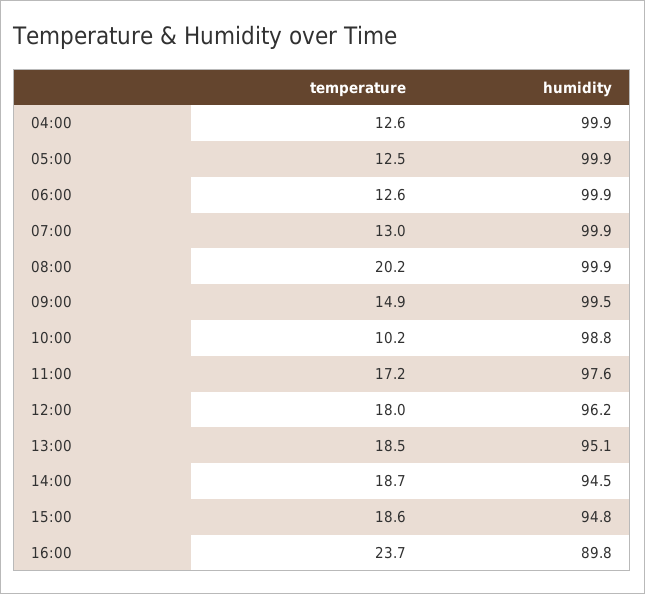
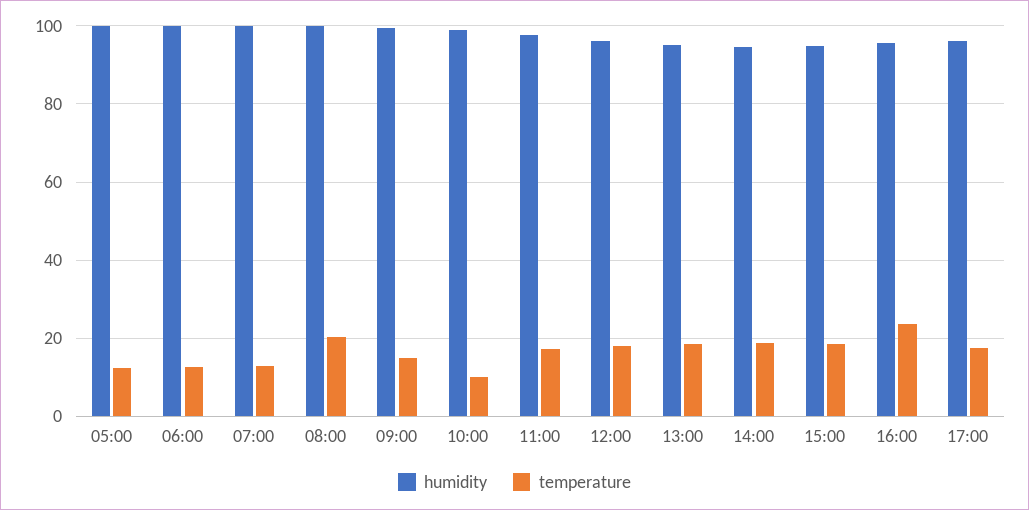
temperature, 04:00: 12.6 -> none
humidity, 04:00: 99.9 -> none
humidity, 16:00: 89.8 -> 96
humidity, 17:00: none -> 96
temperature, 17:00: none -> 18

